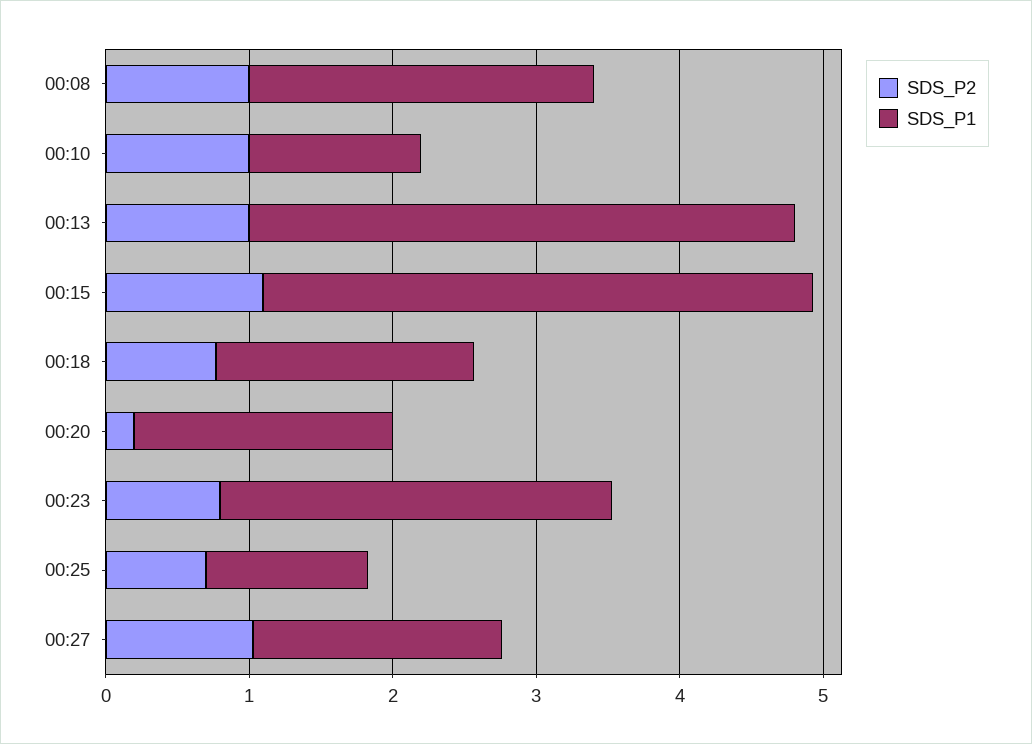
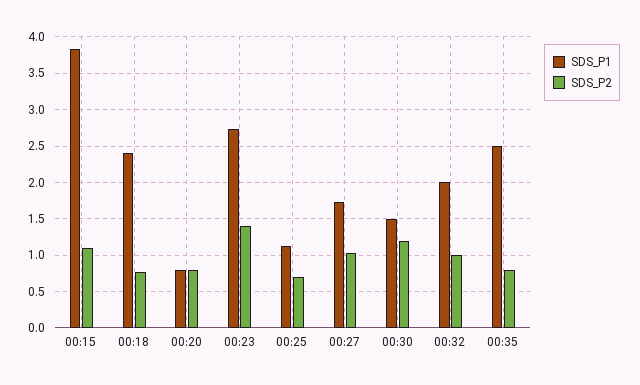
SDS_P2, 00:08: 1 -> none
SDS_P1, 00:08: 2.4 -> none
SDS_P2, 00:10: 1 -> none
SDS_P1, 00:10: 1.2 -> none
SDS_P2, 00:13: 1 -> none
SDS_P1, 00:13: 3.8 -> none
SDS_P1, 00:18: 1.8 -> 2.4
SDS_P2, 00:20: 0.2 -> 0.8
SDS_P1, 00:20: 1.8 -> 0.8
SDS_P2, 00:23: 0.8 -> 1.4
SDS_P1, 00:30: none -> 1.5
SDS_P2, 00:30: none -> 1.2
SDS_P1, 00:32: none -> 2
SDS_P2, 00:32: none -> 1
SDS_P1, 00:35: none -> 2.5
SDS_P2, 00:35: none -> 0.8

